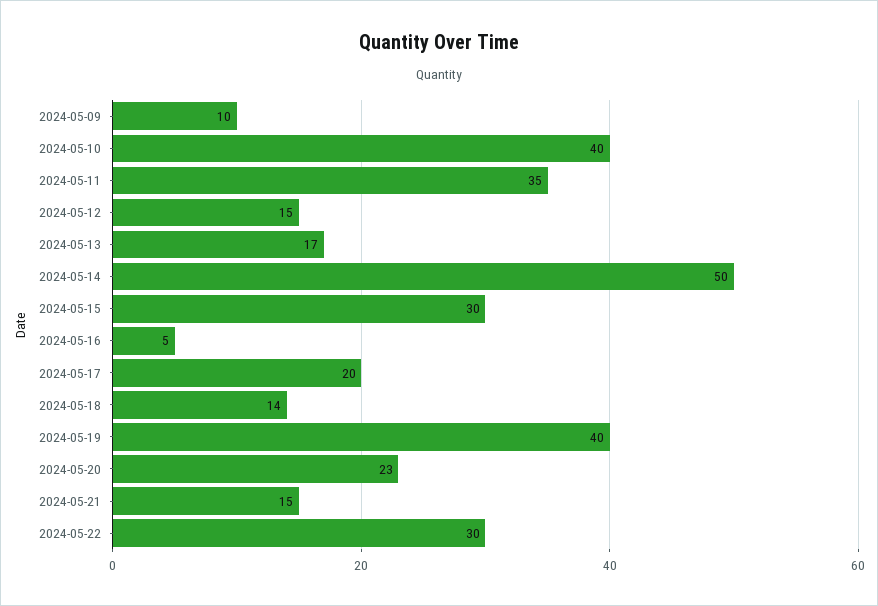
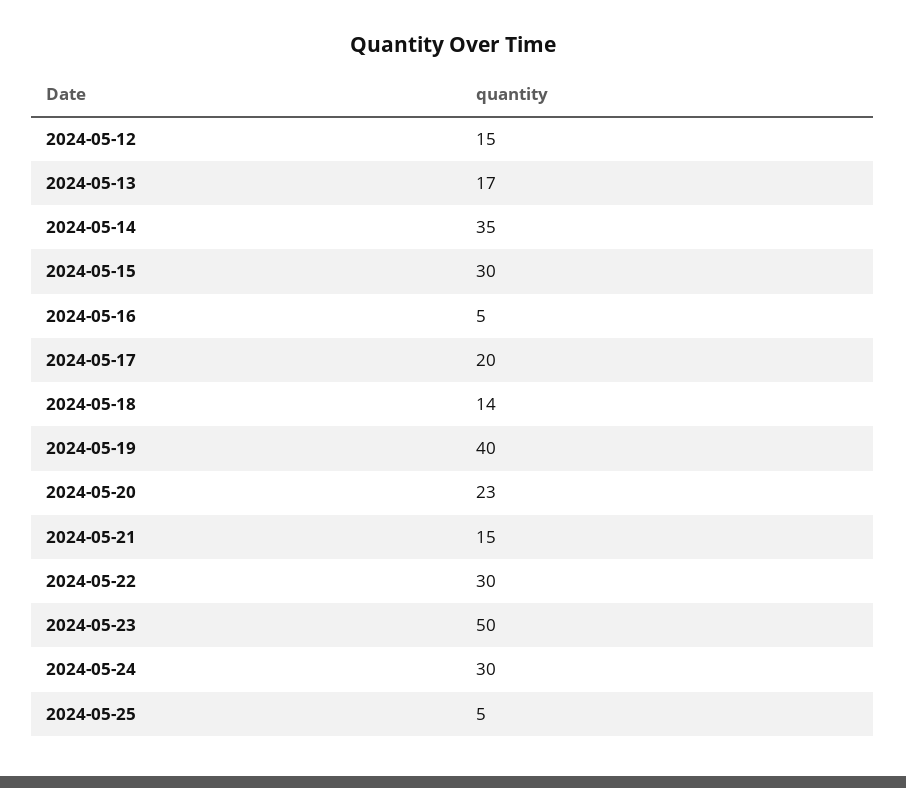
2024-05-09: 10 -> none
2024-05-10: 40 -> none
2024-05-11: 35 -> none
2024-05-14: 50 -> 35
2024-05-23: none -> 50
2024-05-24: none -> 30
2024-05-25: none -> 5

